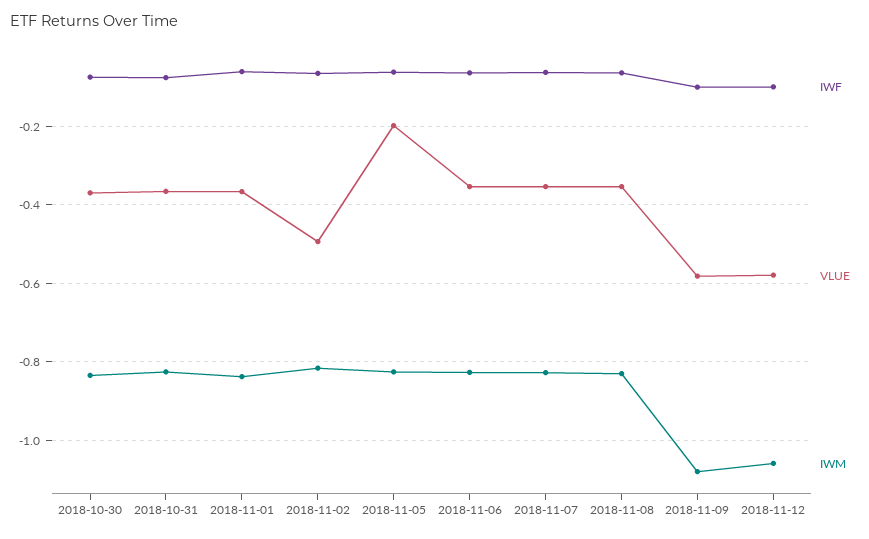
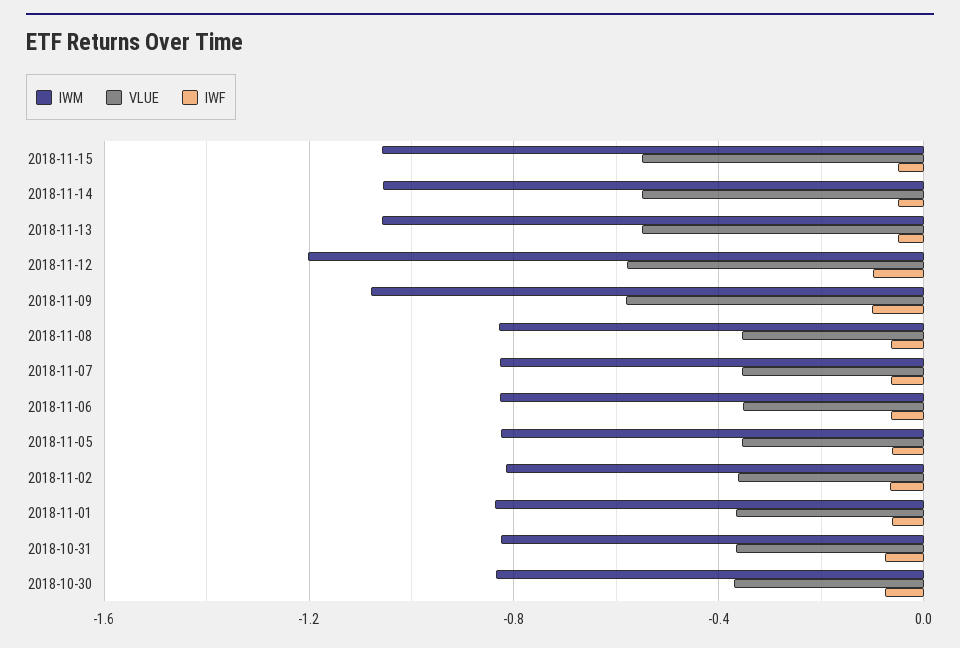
VLUE, 2018-11-02: -0.5 -> -0.35
VLUE, 2018-11-05: -0.2 -> -0.35
IWM, 2018-11-12: -1.06 -> -1.2
IWM, 2018-11-15: none -> -1.05
VLUE, 2018-11-15: none -> -0.55
IWF, 2018-11-15: none -> -0.05
IWM, 2018-11-14: none -> -1.05
VLUE, 2018-11-14: none -> -0.55
IWF, 2018-11-14: none -> -0.05
IWM, 2018-11-13: none -> -1.05
VLUE, 2018-11-13: none -> -0.55
IWF, 2018-11-13: none -> -0.05

